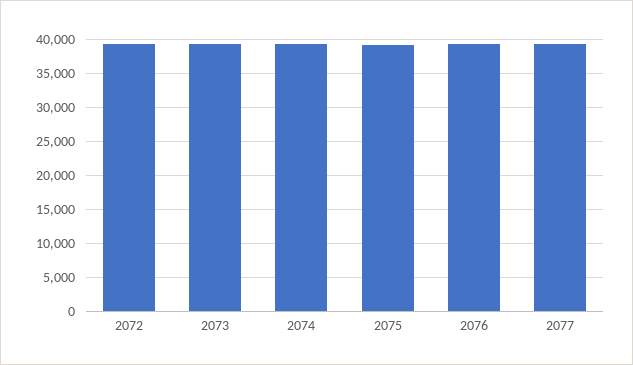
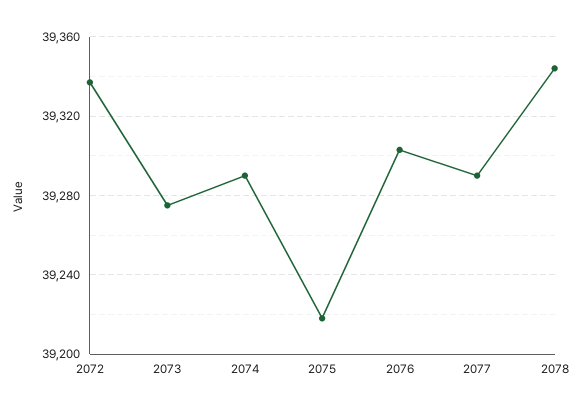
2078: none -> 39345

